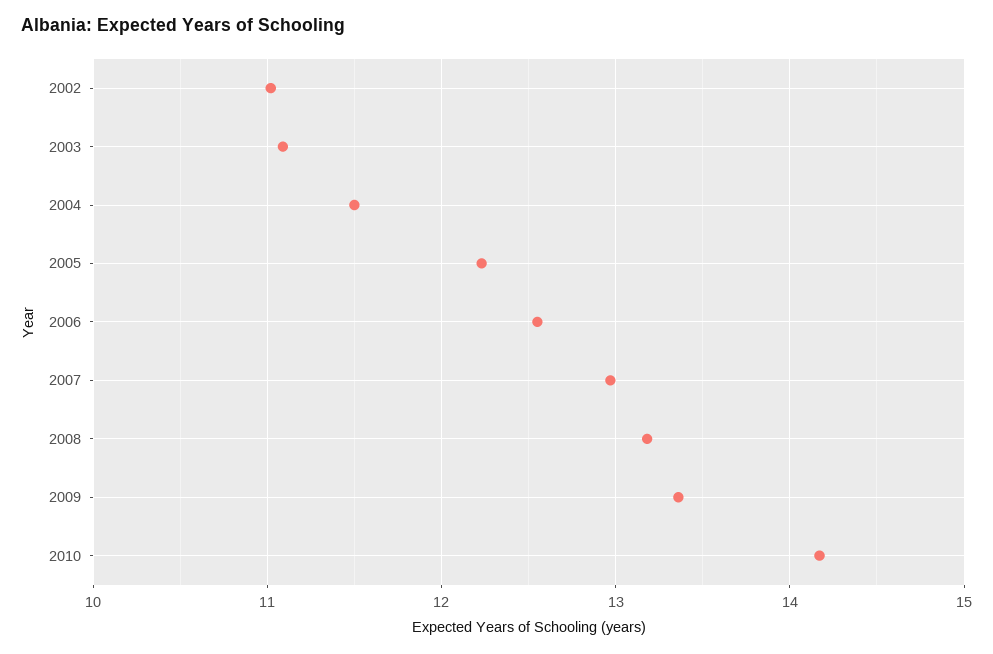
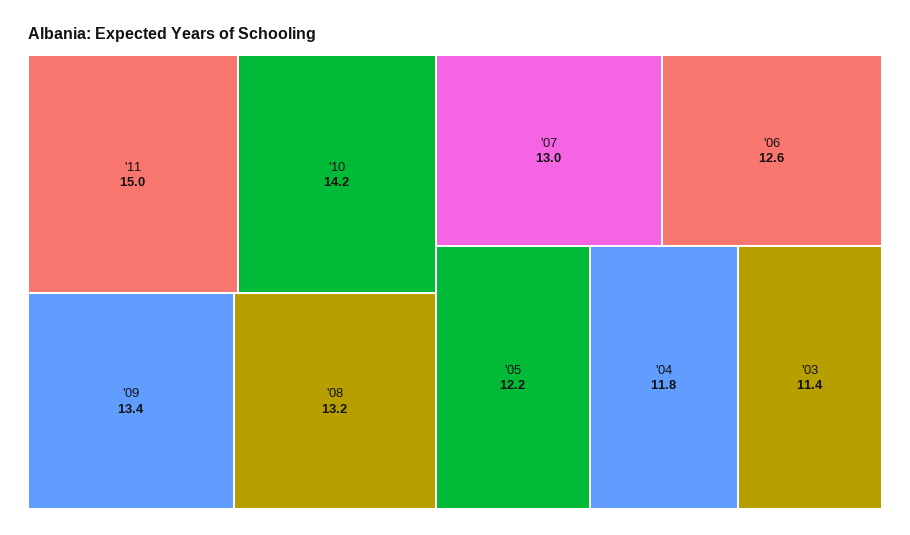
2002: 11 -> none
2003: 11.1 -> 11.4
2004: 11.5 -> 11.8
'11: none -> 15

